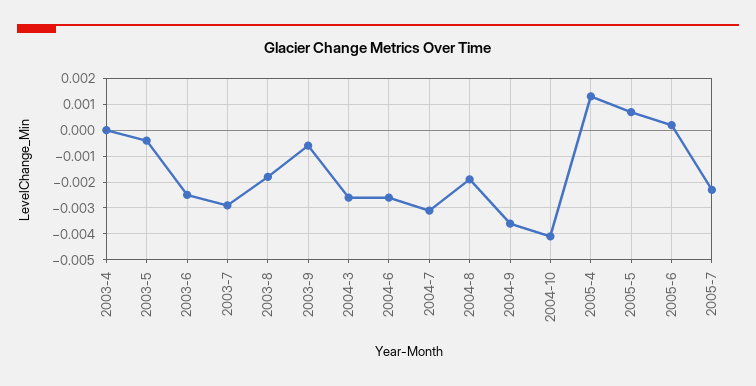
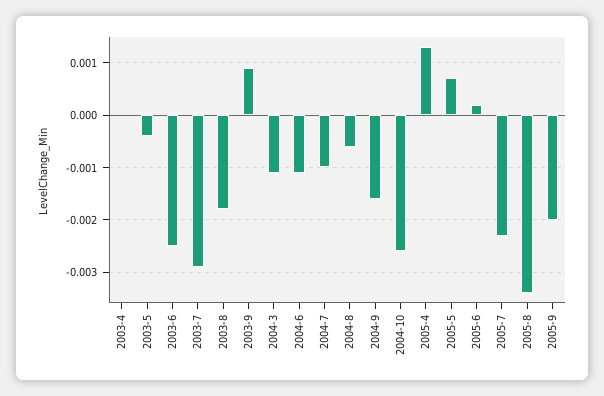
2003-9: -0.0005 -> 0.001
2004-3: -0.0025 -> -0.001
2004-6: -0.0025 -> -0.001
2004-7: -0.003 -> -0.001
2004-8: -0.002 -> -0.0005
2004-9: -0.0035 -> -0.0015
2004-10: -0.004 -> -0.0025
2005-8: none -> -0.0035
2005-9: none -> -0.002

